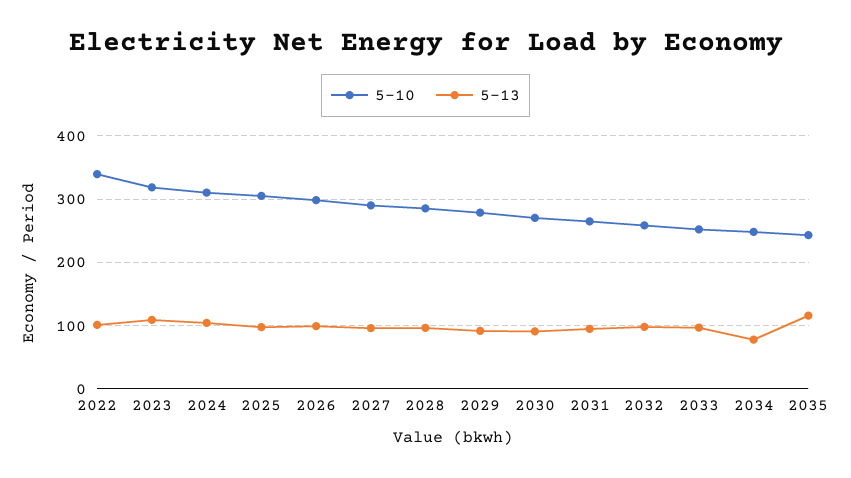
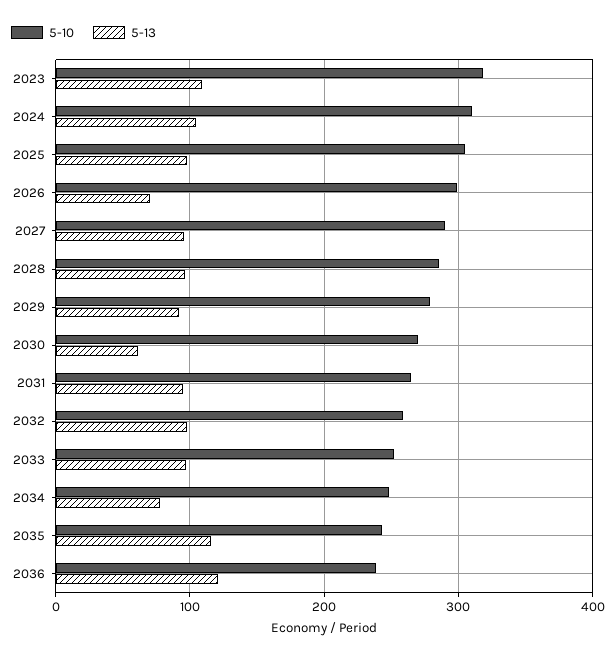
5-10, 2022: 340 -> none
5-13, 2022: 100 -> none
5-13, 2026: 100 -> 70
5-13, 2030: 90 -> 60
5-10, 2036: none -> 240
5-13, 2036: none -> 120

